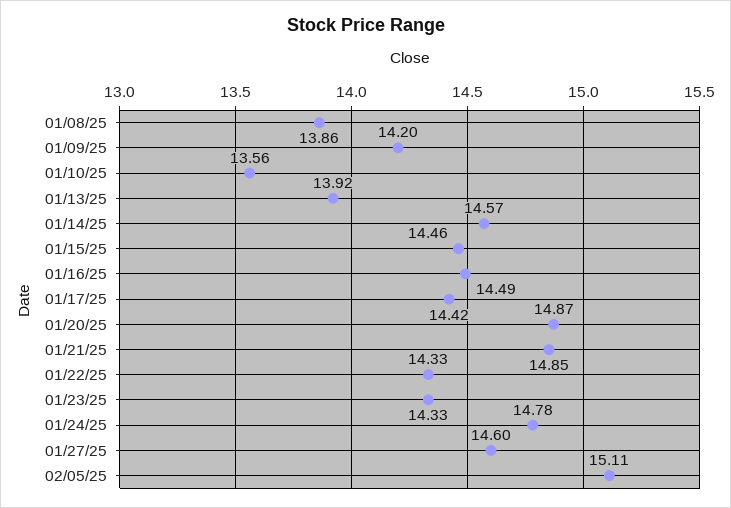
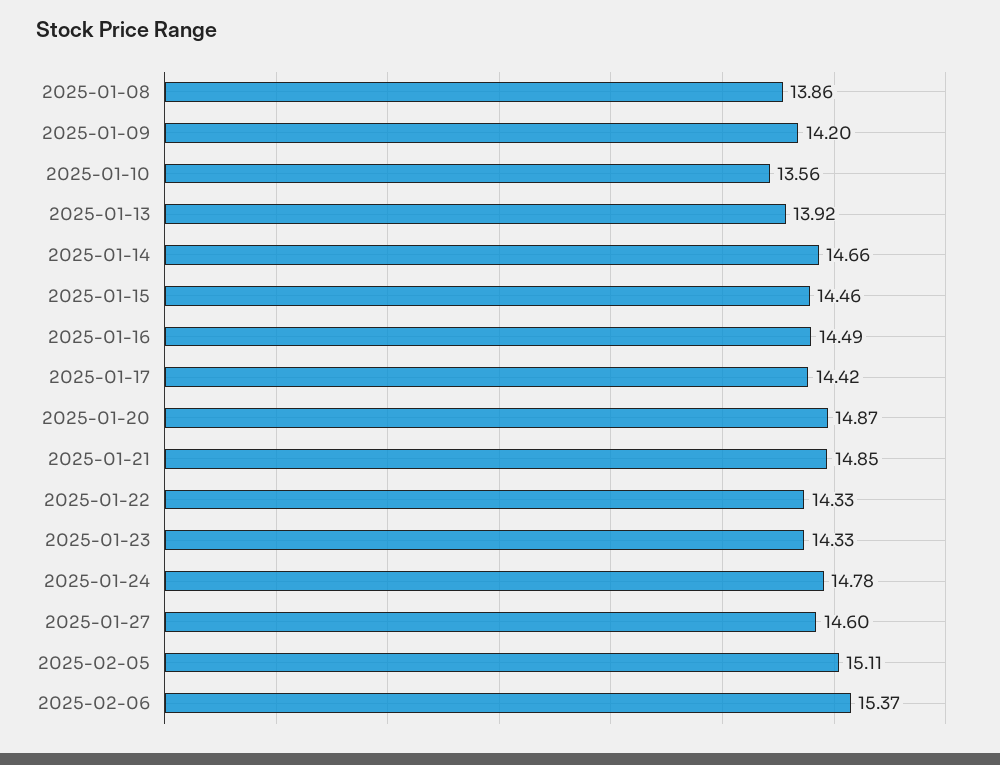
01/14/25: 14.57 -> 14.66
2025-02-06: none -> 15.37

